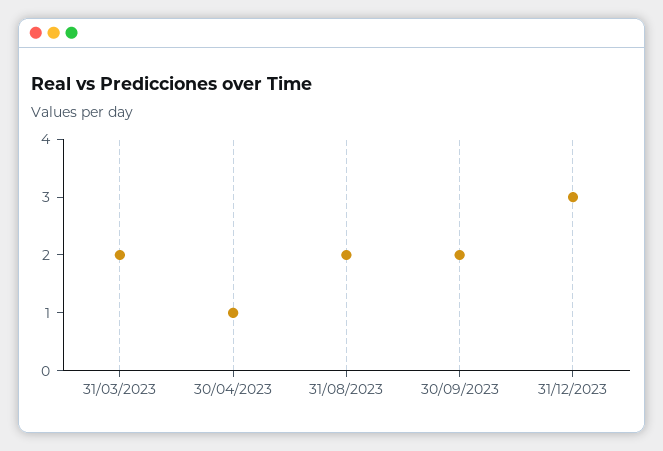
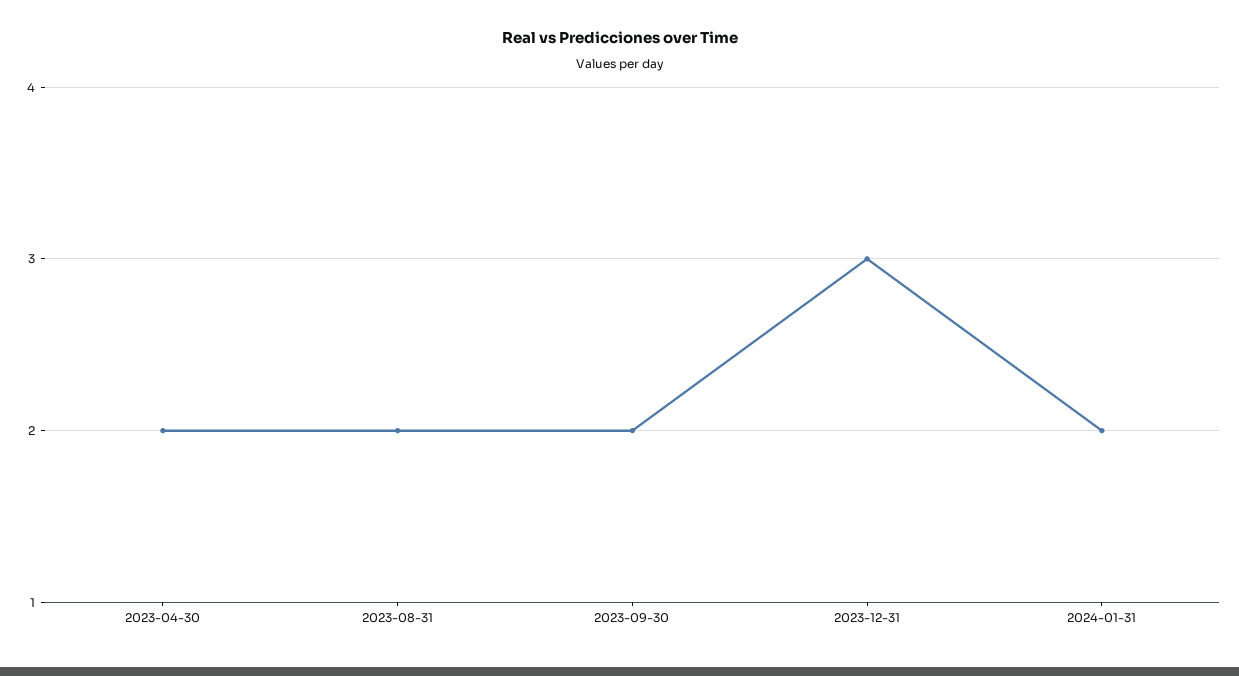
31/03/2023: 2 -> none
30/04/2023: 1 -> 2
2024-01-31: none -> 2

